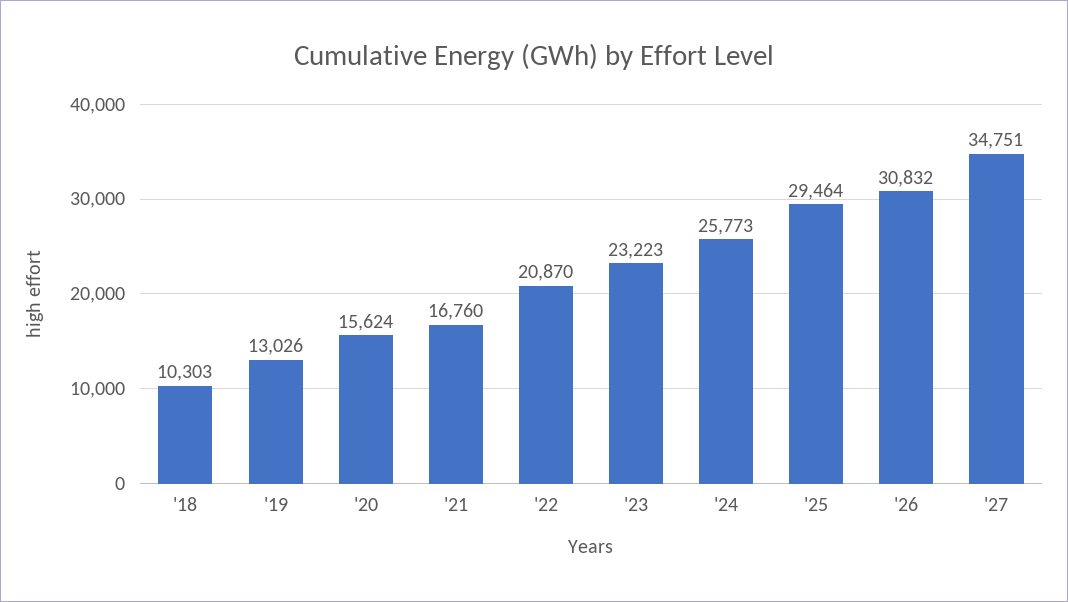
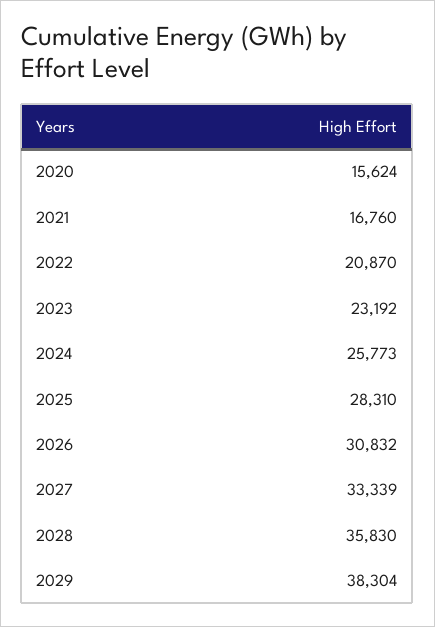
'18: 10303 -> none
'19: 13026 -> none
'23: 23223 -> 23192
'25: 29464 -> 28310
'27: 34751 -> 33339
2028: none -> 35830
2029: none -> 38304

